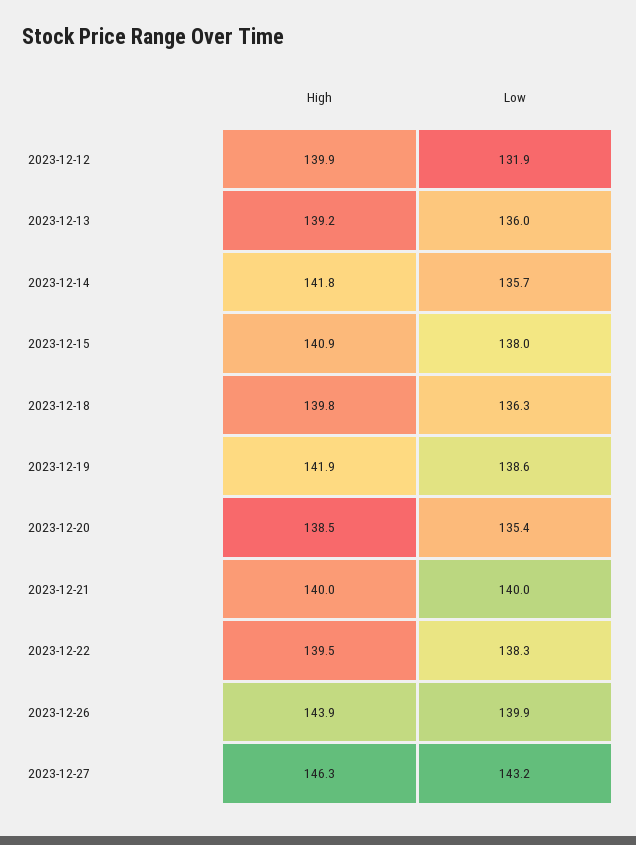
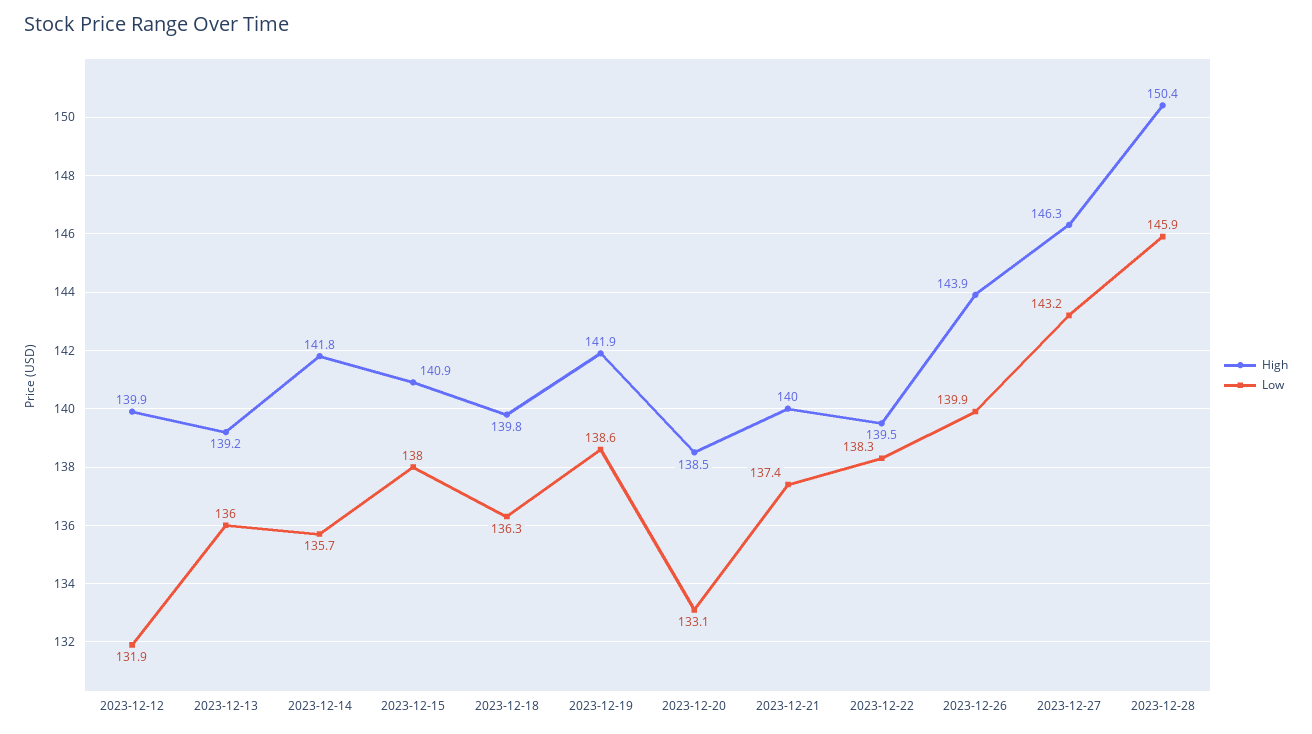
Low, 2023-12-20: 135.4 -> 133.1
Low, 2023-12-21: 140 -> 137.4
High, 2023-12-28: none -> 150.4
Low, 2023-12-28: none -> 145.9

